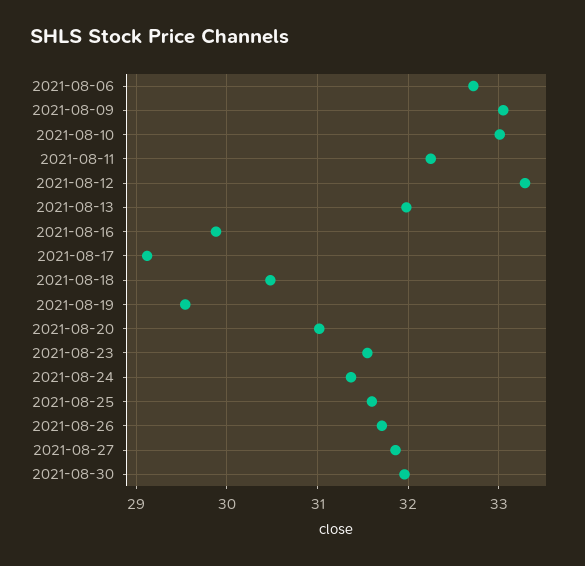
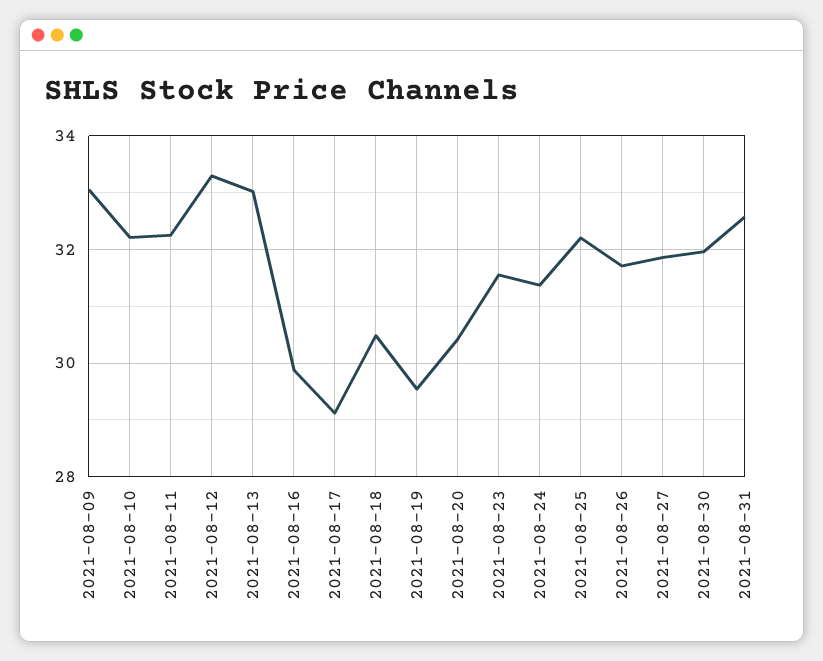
2021-08-06: 32.7 -> none
2021-08-10: 33 -> 32.2
2021-08-13: 32 -> 33
2021-08-20: 31 -> 30.4
2021-08-25: 31.6 -> 32.2
2021-08-31: none -> 32.6

